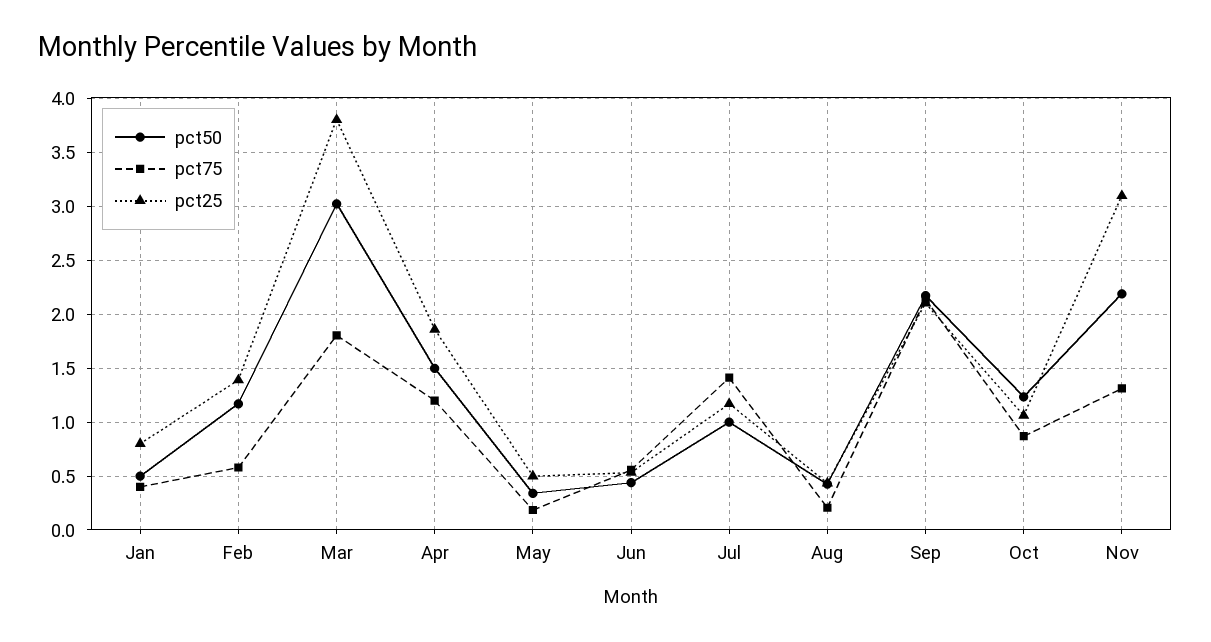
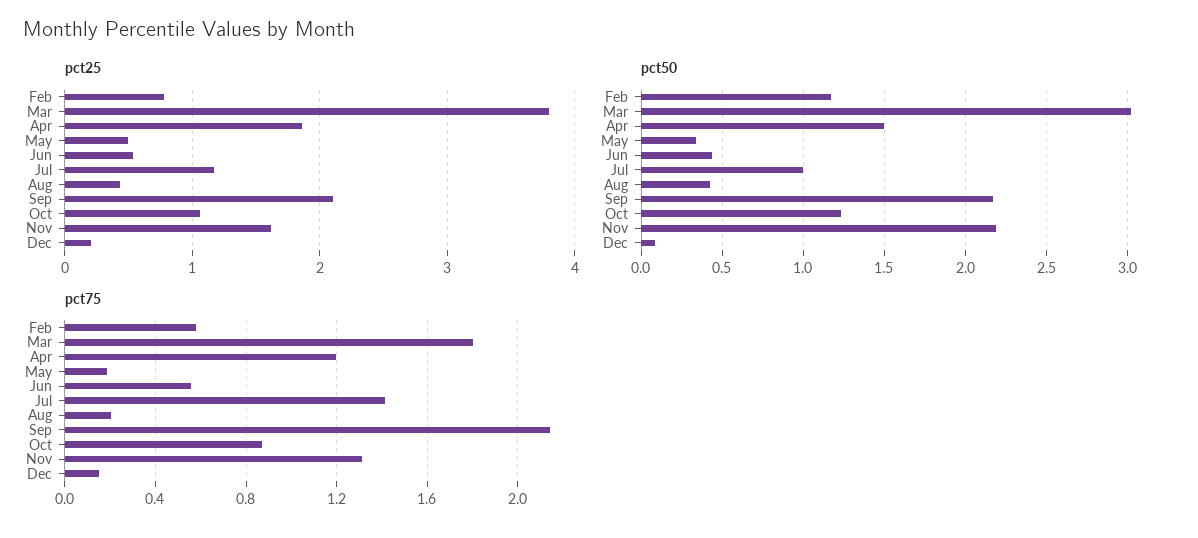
pct50, Jan: 0.5 -> none
pct75, Jan: 0.4 -> none
pct25, Jan: 0.8 -> none
pct25, Feb: 1.4 -> 0.8
pct25, Nov: 3.1 -> 1.6
pct25, Dec: none -> 0.2
pct50, Dec: none -> 0.1
pct75, Dec: none -> 0.15

